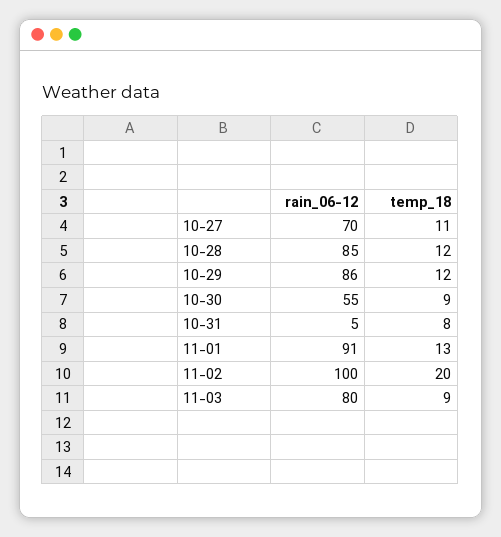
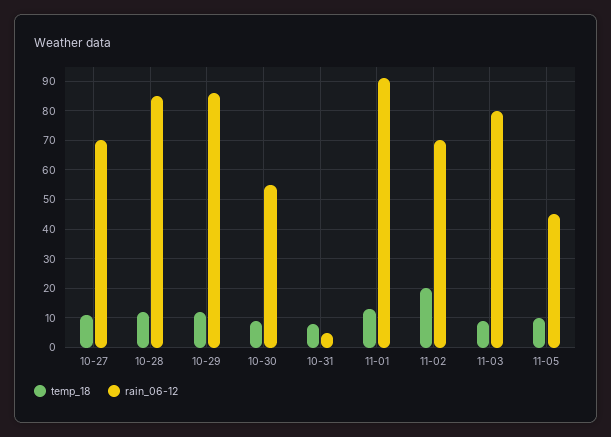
rain_06-12, 11-02: 100 -> 70
temp_18, 11-05: none -> 10
rain_06-12, 11-05: none -> 45

